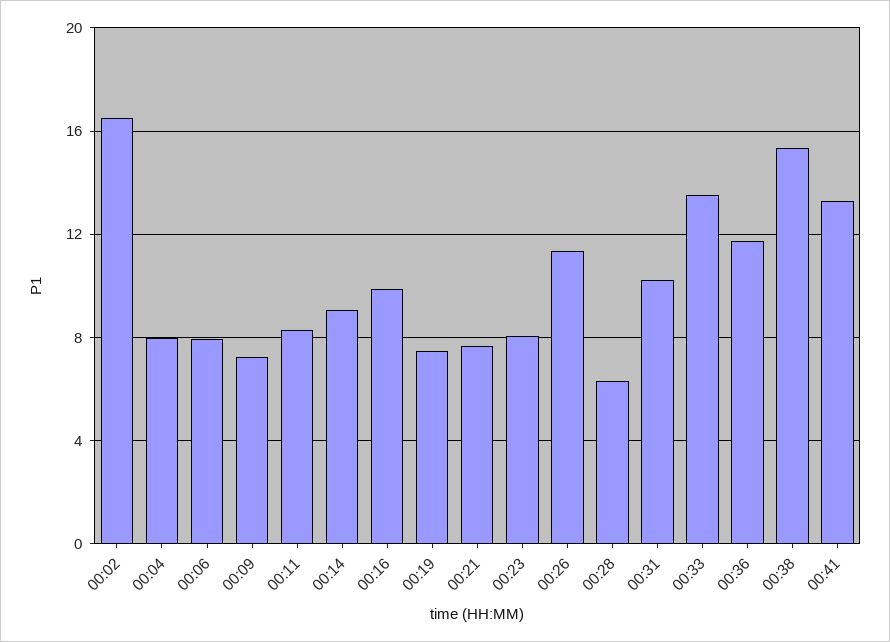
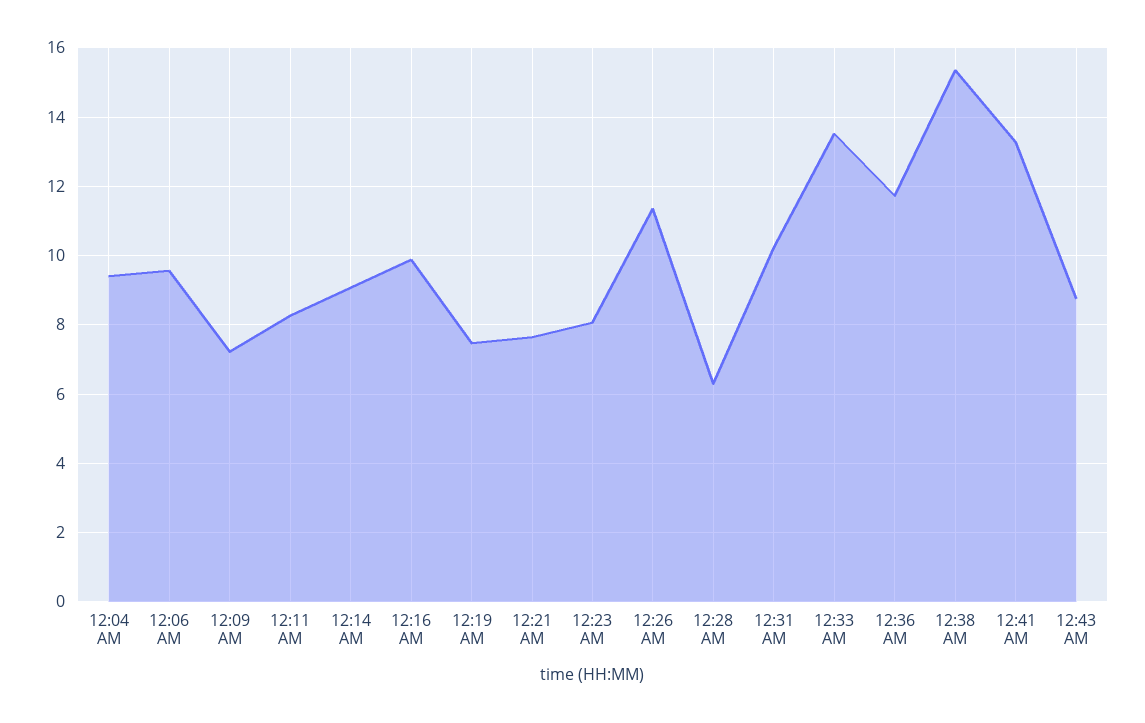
00:02: 16.5 -> none
00:04: 8 -> 9.4
00:06: 8 -> 9.6
12:43 AM: none -> 8.8

